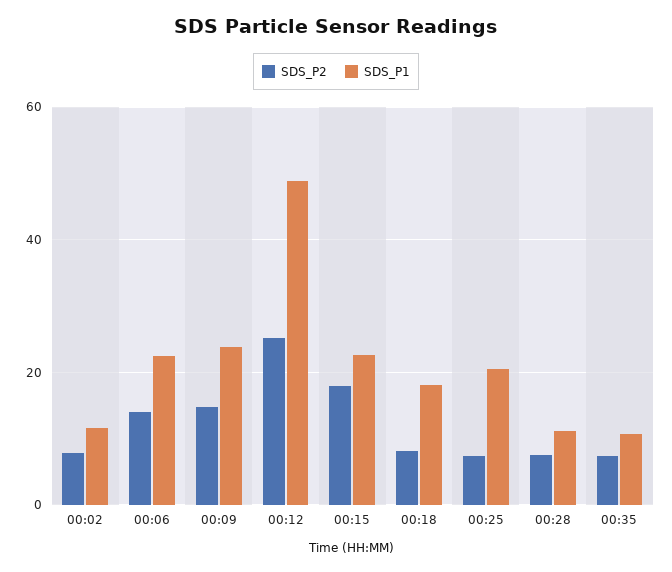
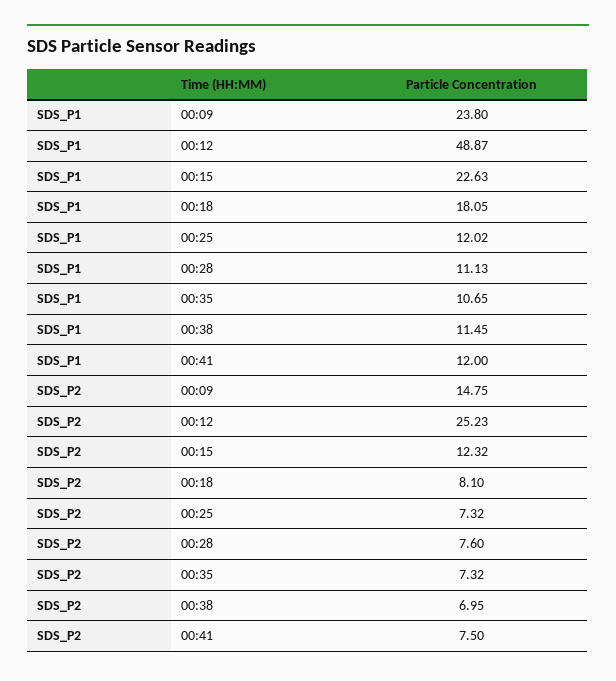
SDS_P2, 00:02: 8 -> none
SDS_P1, 00:02: 12 -> none
SDS_P2, 00:06: 14 -> none
SDS_P1, 00:06: 22 -> none
SDS_P2, 00:15: 18 -> 12.32
SDS_P1, 00:25: 20 -> 12.02
SDS_P1, 00:38: none -> 11.45
SDS_P1, 00:41: none -> 12
SDS_P2, 00:38: none -> 6.95
SDS_P2, 00:41: none -> 7.5

